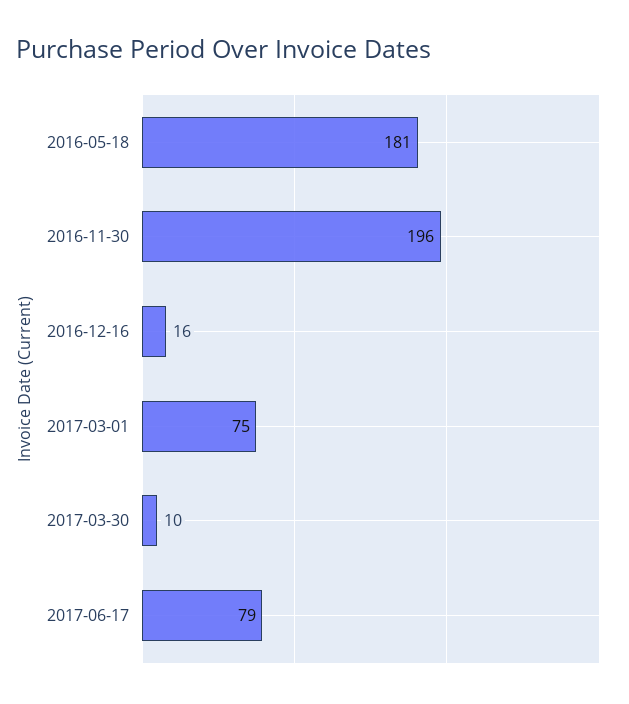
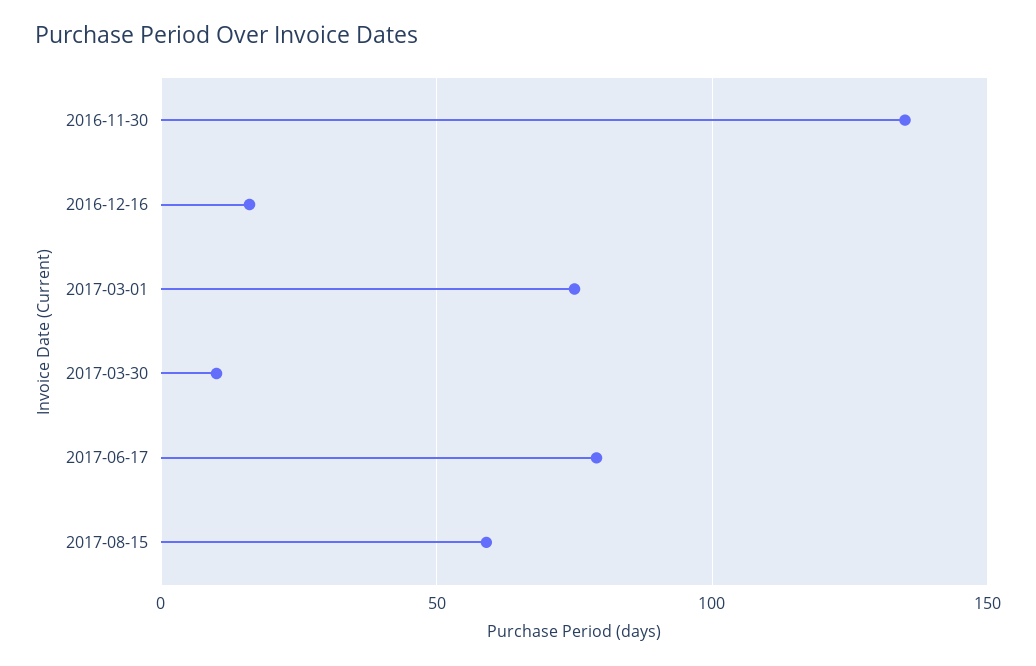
2016-05-18: 181 -> none
2016-11-30: 196 -> 135
2017-08-15: none -> 60

